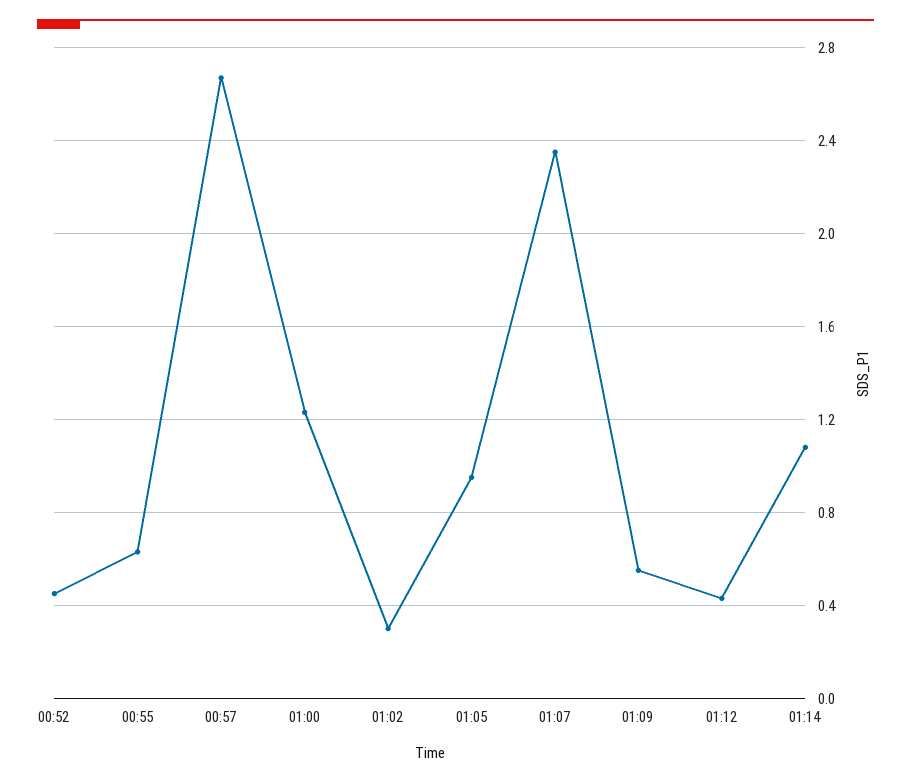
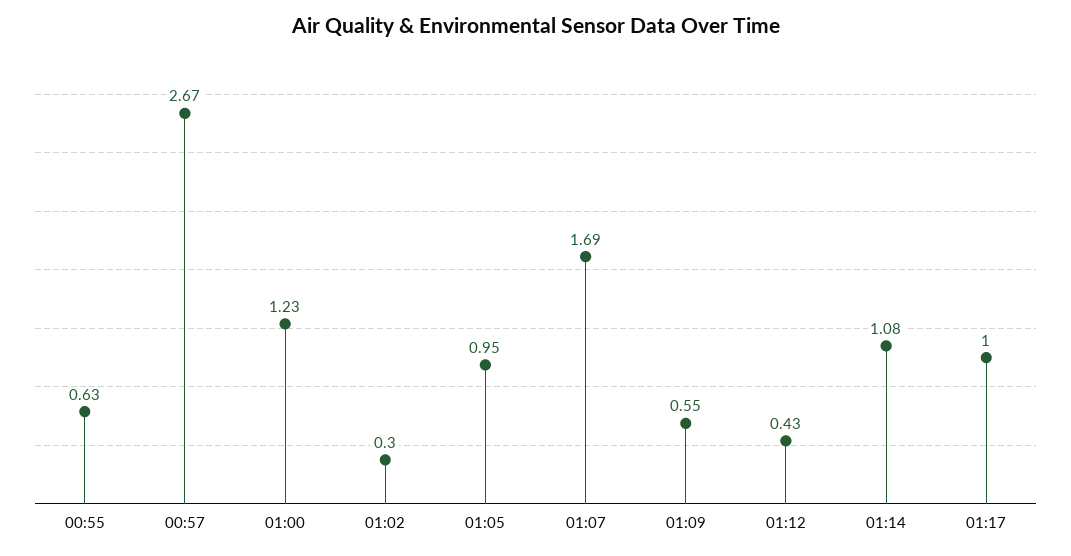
00:52: 0.45 -> none
01:07: 2.35 -> 1.69
01:17: none -> 1

